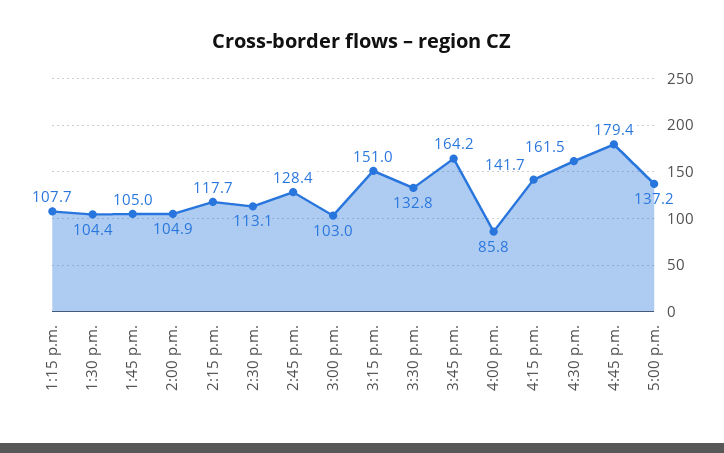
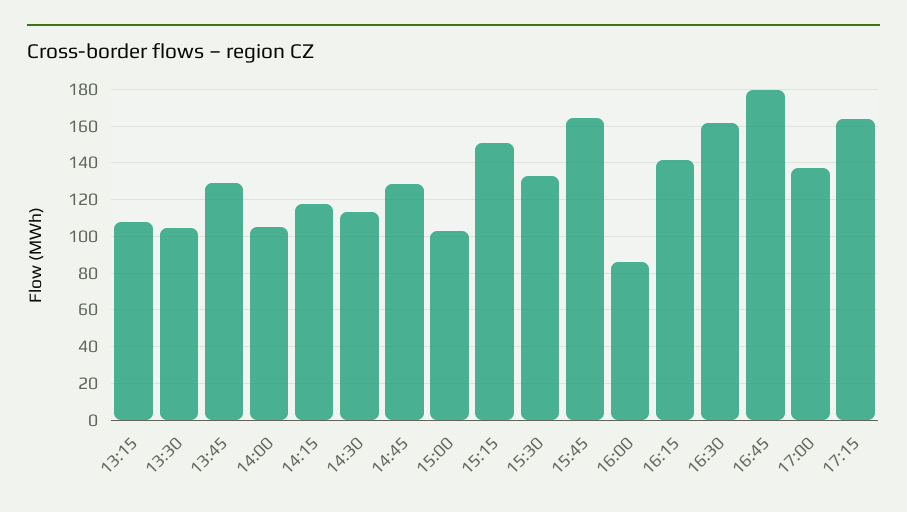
1:45 p.m.: 105 -> 130
17:15: none -> 165

